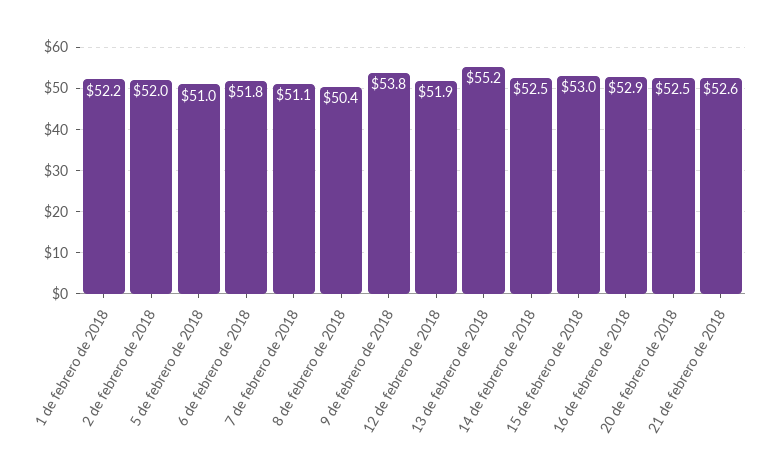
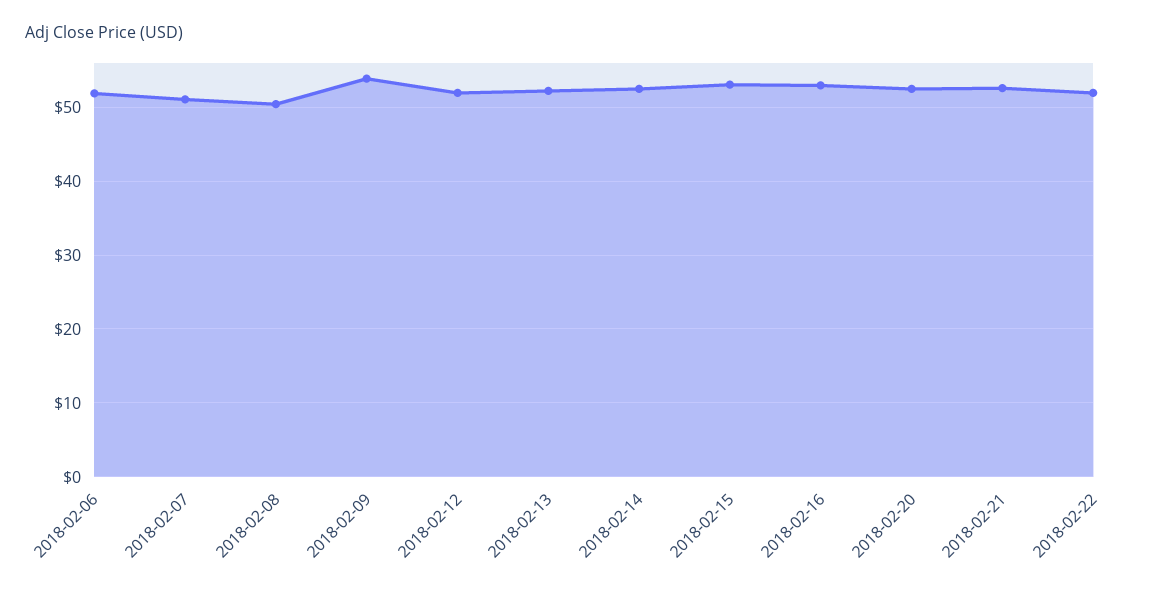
1 de febrero de 2018: 52.2 -> none
2 de febrero de 2018: 52 -> none
5 de febrero de 2018: 51 -> none
13 de febrero de 2018: 55.2 -> 52
2018-02-22: none -> 52

